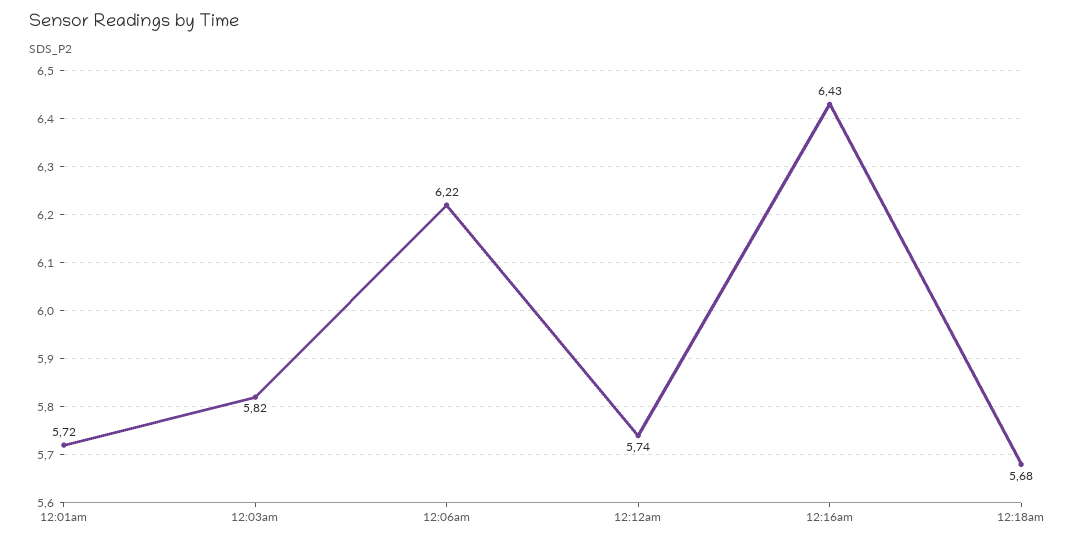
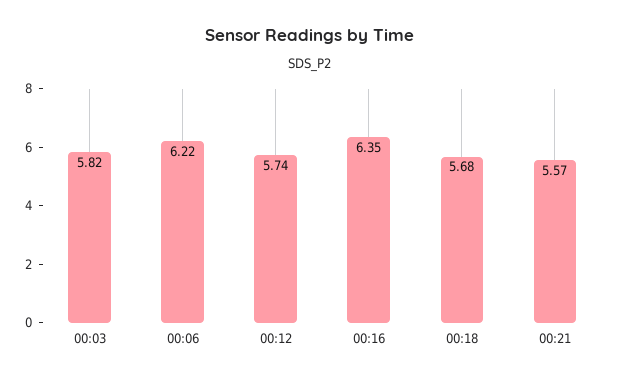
12:01am: 5.72 -> none
12:16am: 6.43 -> 6.35
00:21: none -> 5.57

